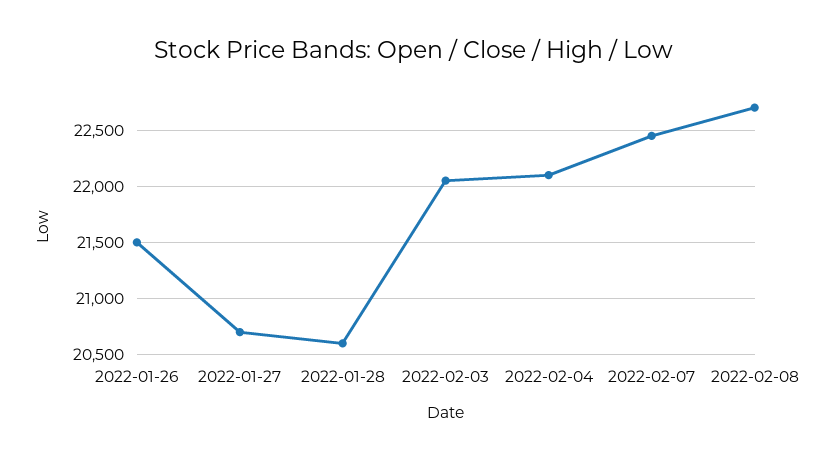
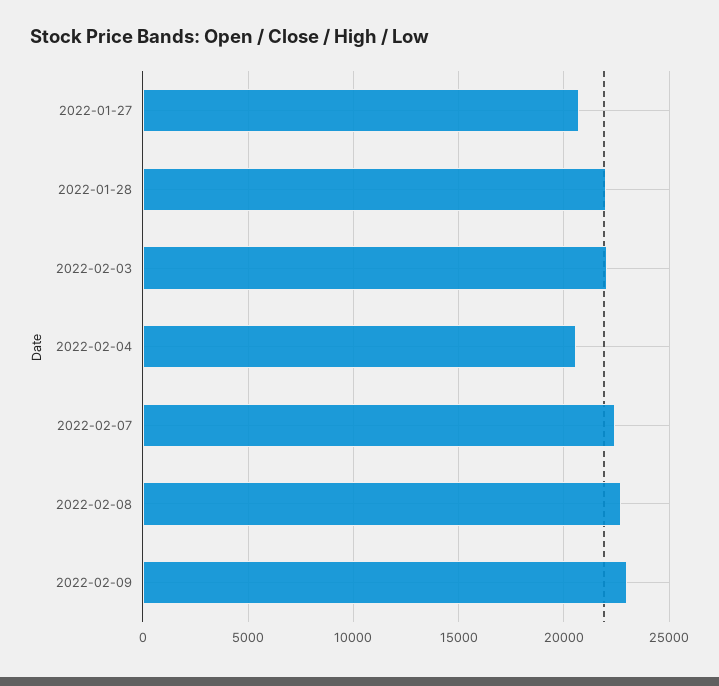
2022-01-26: 21500 -> none
2022-01-28: 20600 -> 22000
2022-02-04: 22100 -> 20500
2022-02-09: none -> 23000

